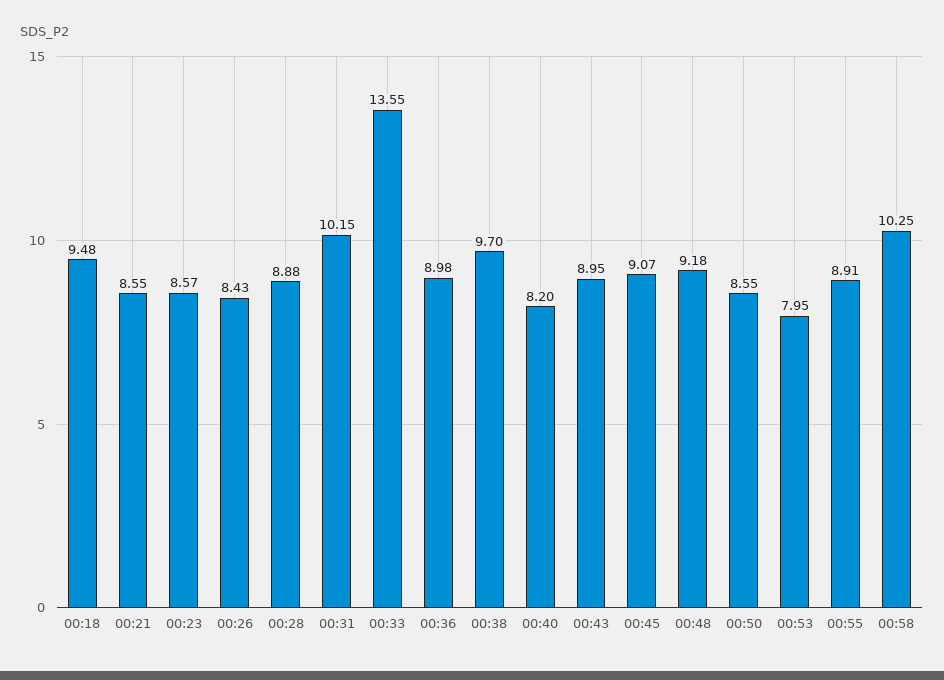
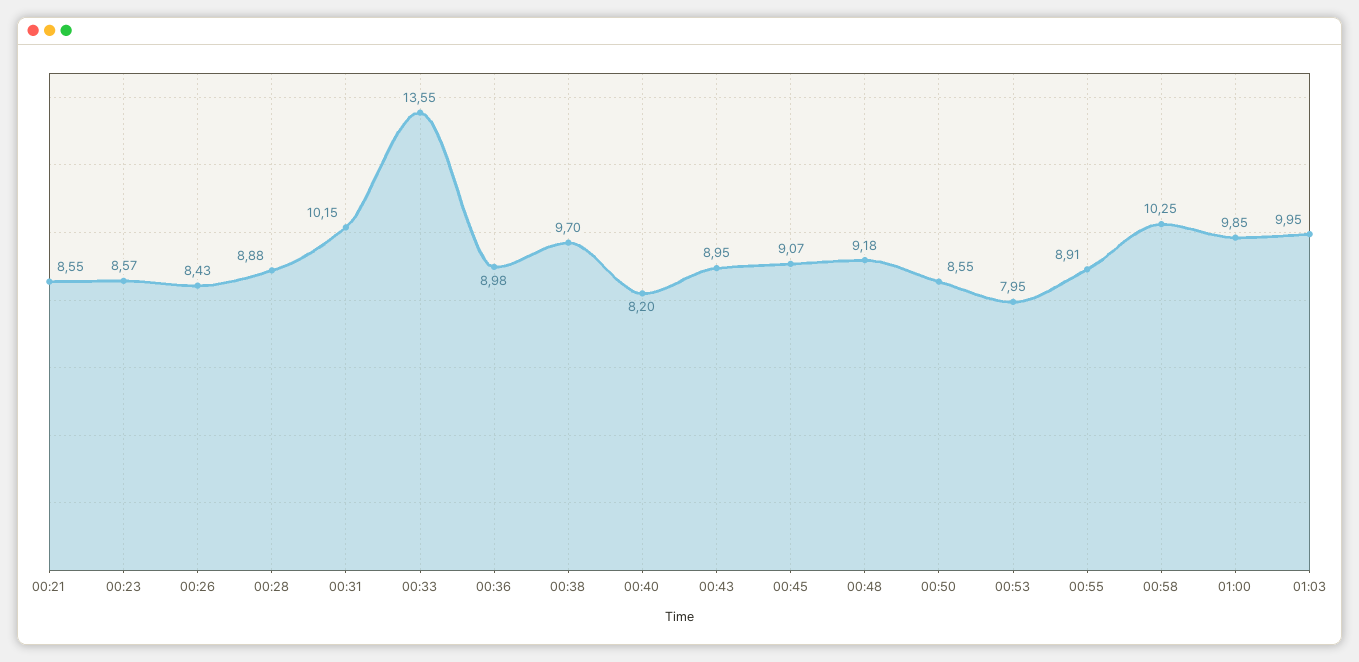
00:18: 9.48 -> none
01:00: none -> 9.85
01:03: none -> 9.95

